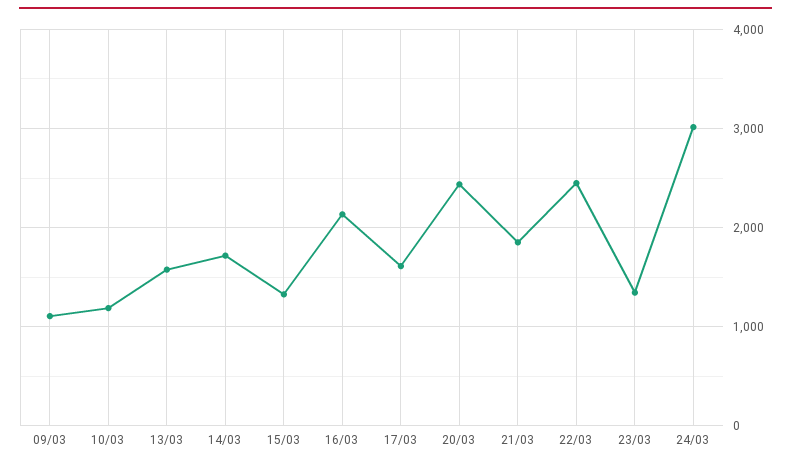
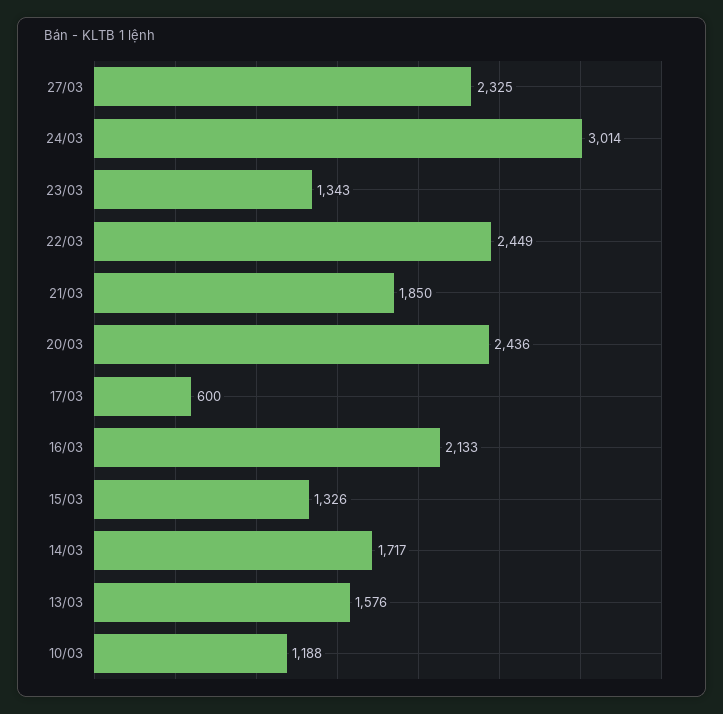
09/03: 1100 -> none
17/03: 1600 -> 600
27/03: none -> 2325

